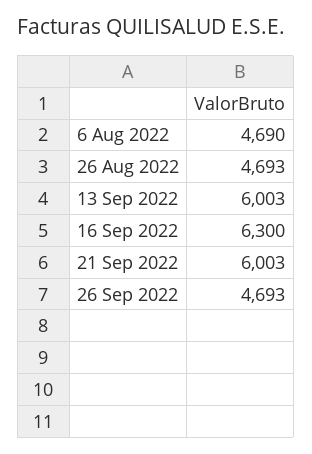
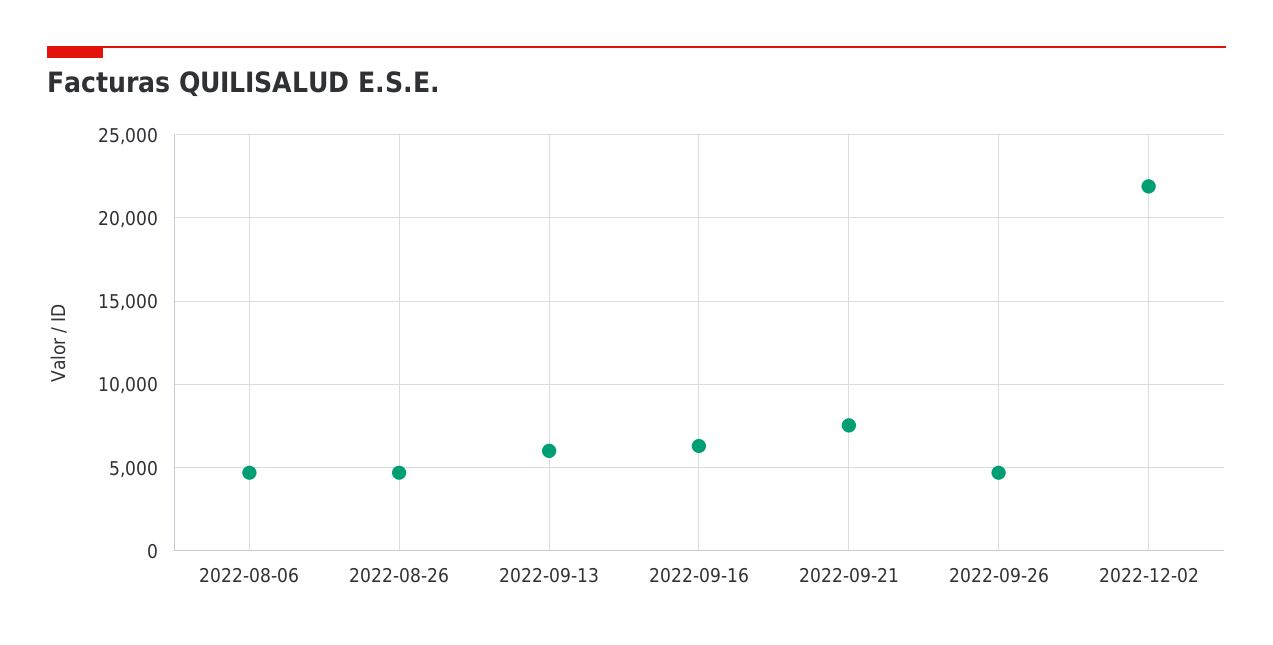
21 Sep 2022: 6003 -> 7500
2022-12-02: none -> 22000

